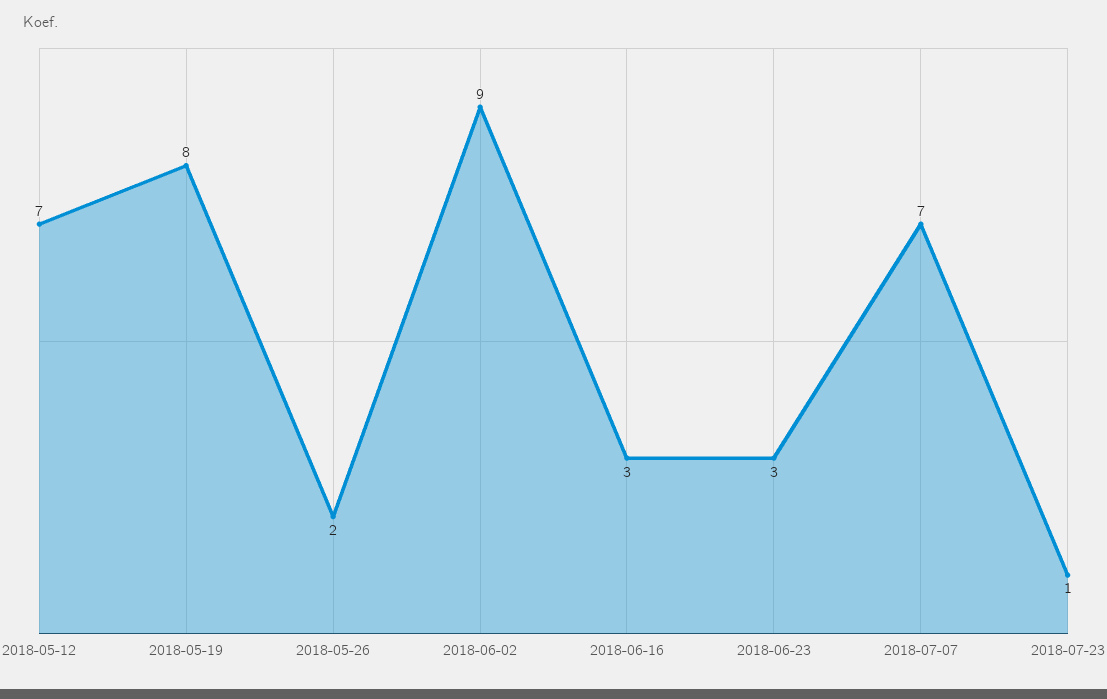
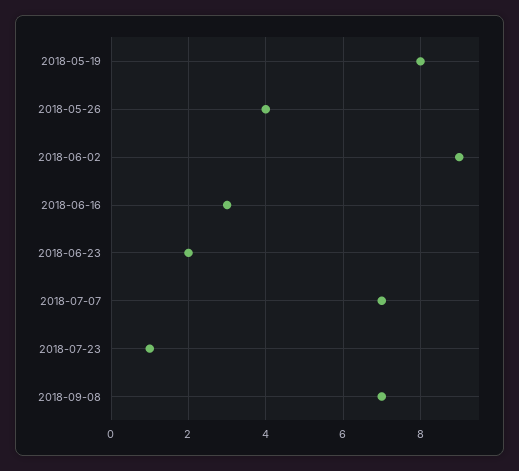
2018-05-12: 7 -> none
2018-05-26: 2 -> 4
2018-06-23: 3 -> 2
2018-09-08: none -> 7

